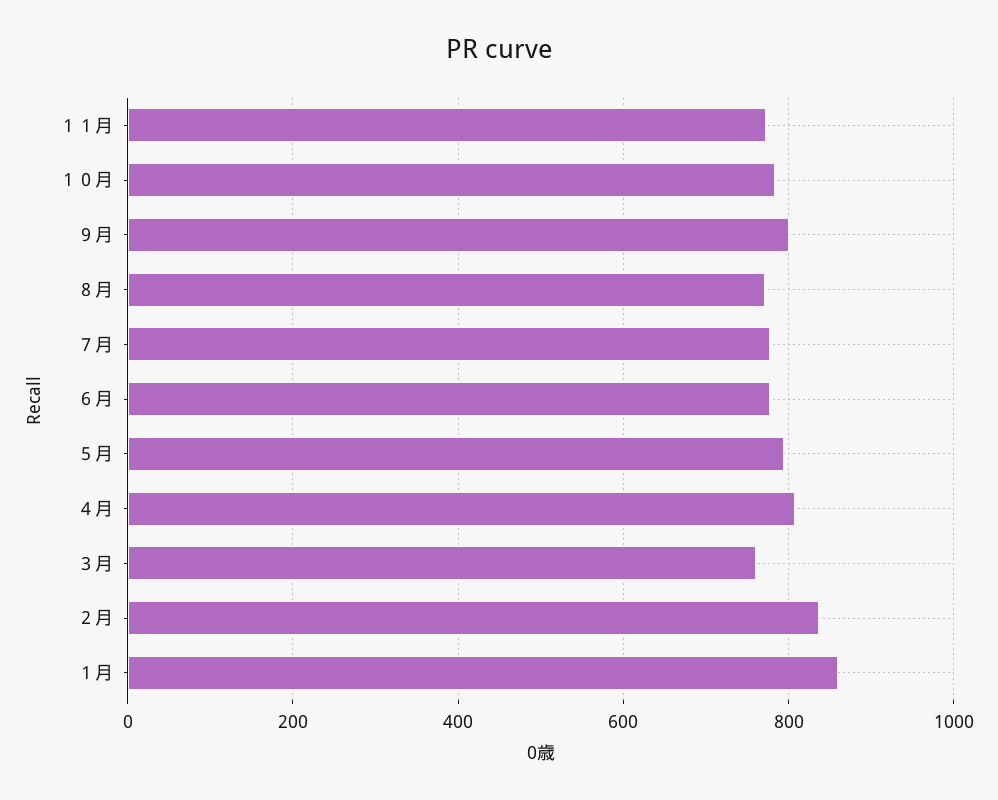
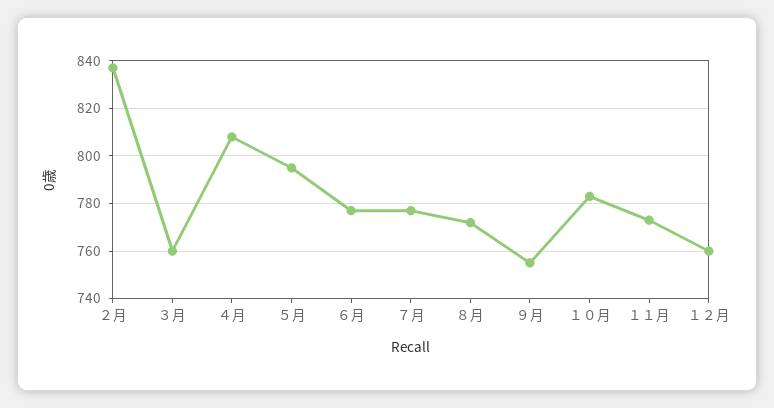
９月: 800 -> 755
１月: 860 -> none
１２月: none -> 760

